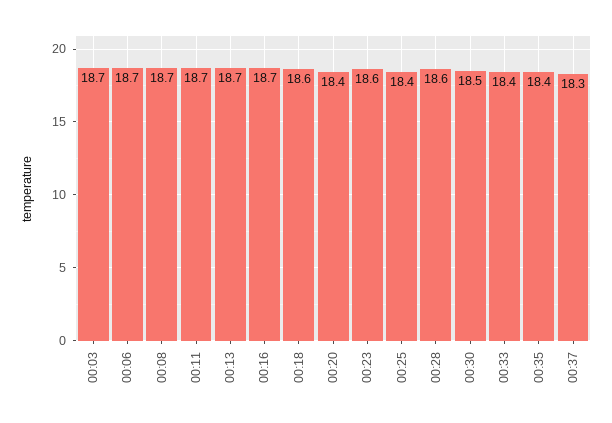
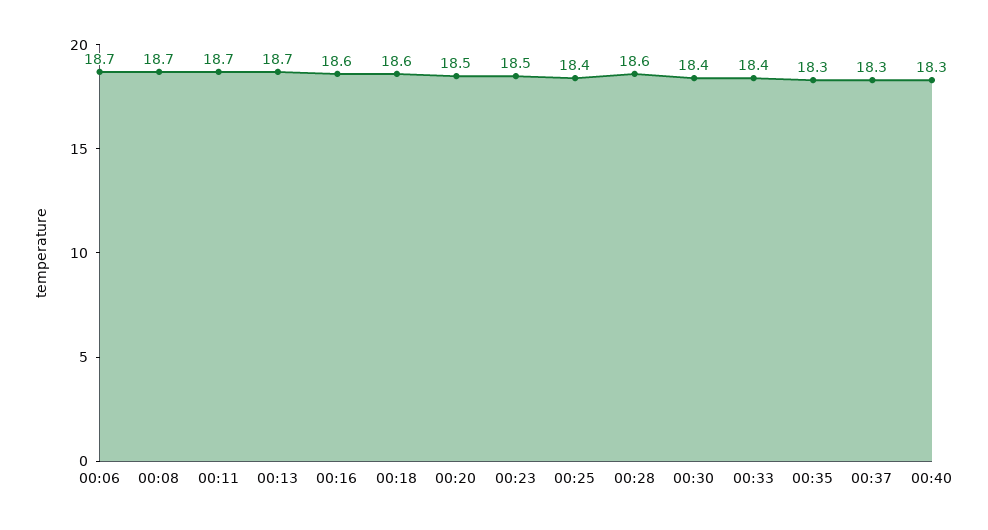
00:03: 18.7 -> none
00:16: 18.7 -> 18.6
00:20: 18.4 -> 18.5
00:23: 18.6 -> 18.5
00:30: 18.5 -> 18.4
00:35: 18.4 -> 18.3
00:40: none -> 18.3

